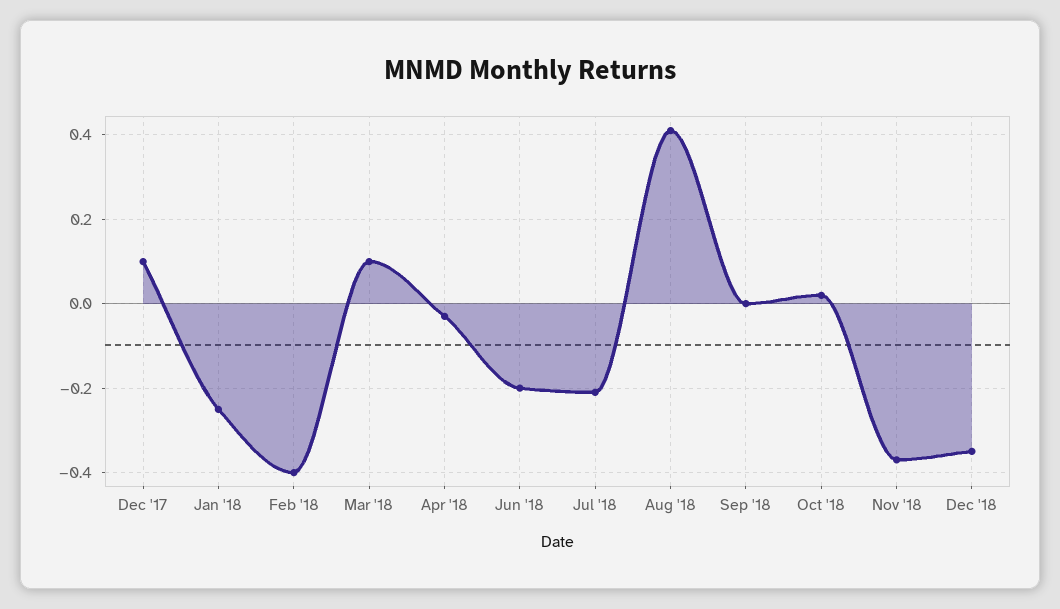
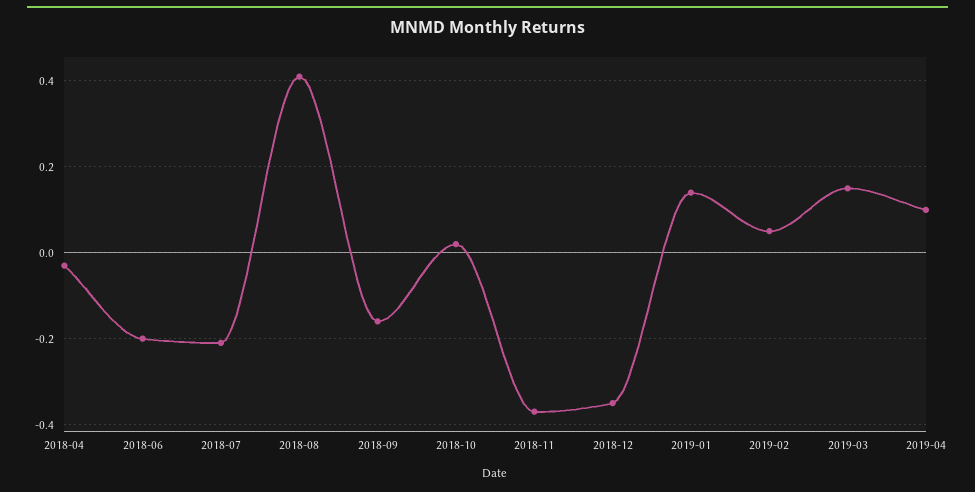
Dec '17: 0.1 -> none
Jan '18: -0.25 -> none
Feb '18: -0.4 -> none
Mar '18: 0.1 -> none
Sep '18: 0 -> -0.15
2019-01: none -> 0.15
2019-02: none -> 0.05
2019-03: none -> 0.15
2019-04: none -> 0.1

